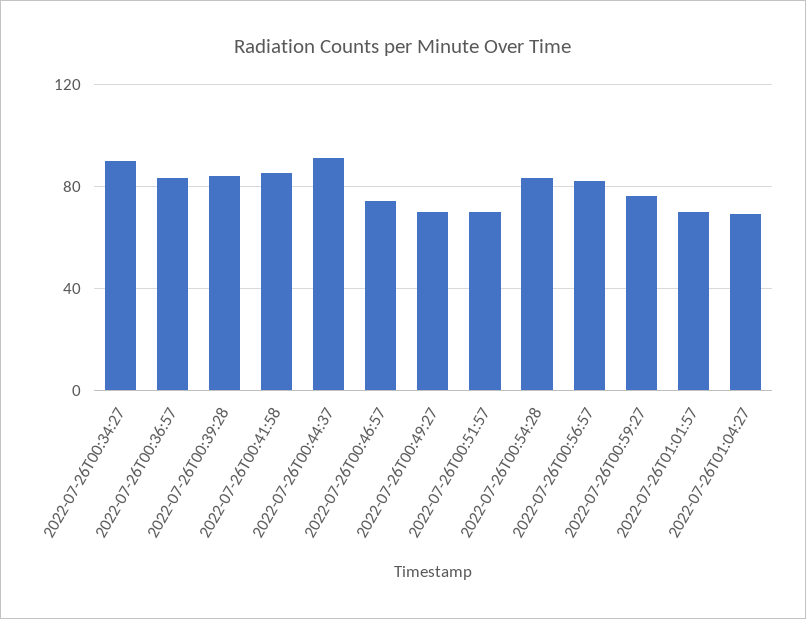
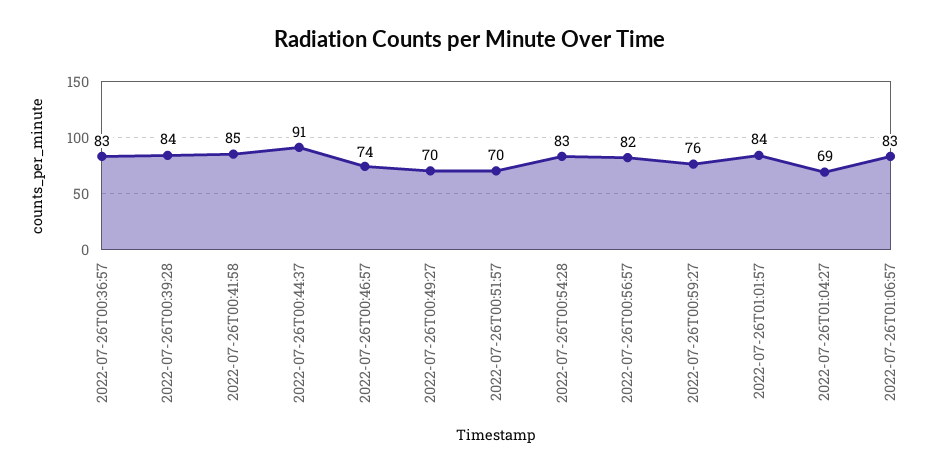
2022-07-26T00:34:27: 90 -> none
2022-07-26T01:01:57: 70 -> 84
2022-07-26T01:06:57: none -> 83

